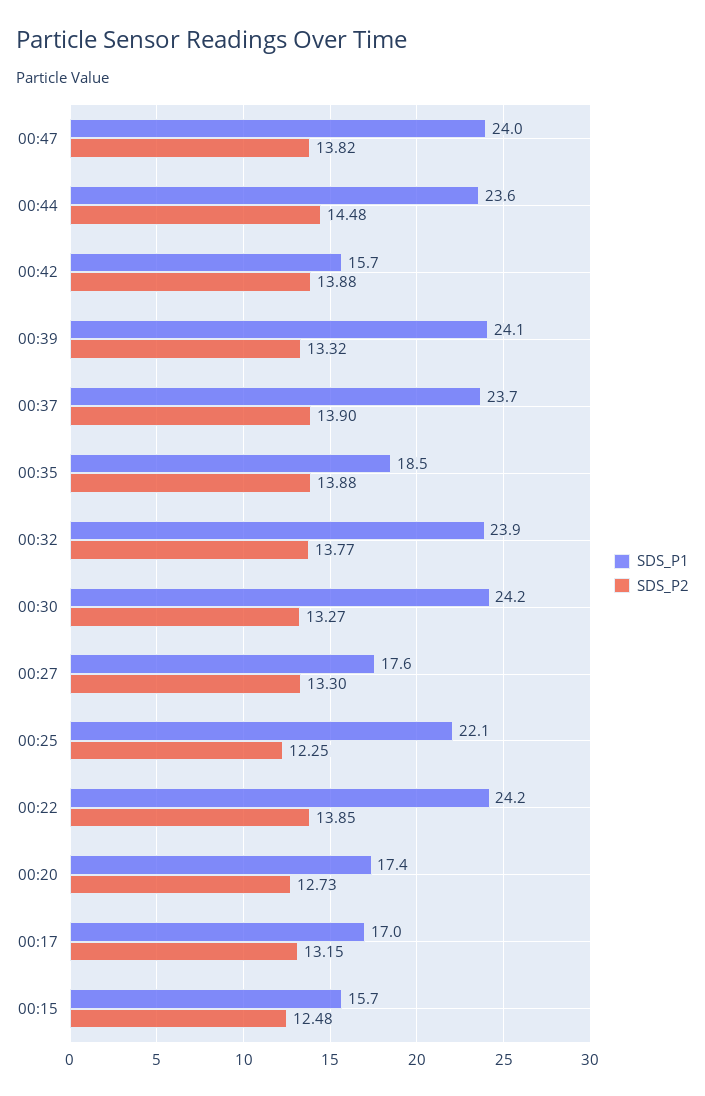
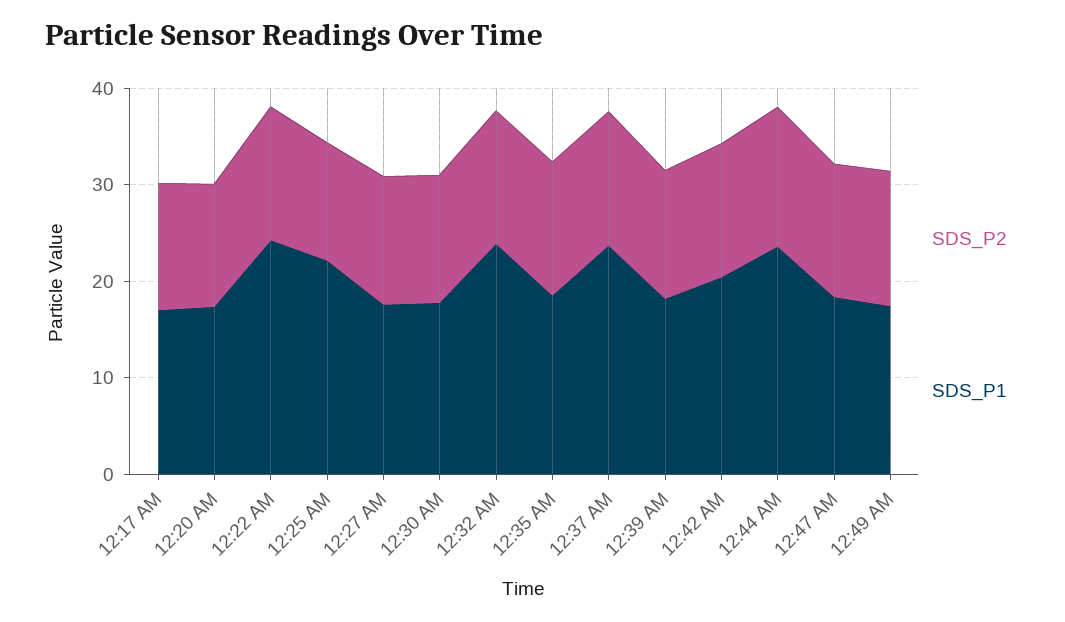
SDS_P1, 00:47: 24 -> 18
SDS_P1, 00:42: 15.7 -> 20
SDS_P1, 00:39: 24.1 -> 18
SDS_P1, 00:30: 24.2 -> 18
SDS_P1, 00:15: 15.7 -> none
SDS_P2, 00:15: 12.48 -> none
SDS_P2, 12:49 AM: none -> 14
SDS_P1, 12:49 AM: none -> 18

